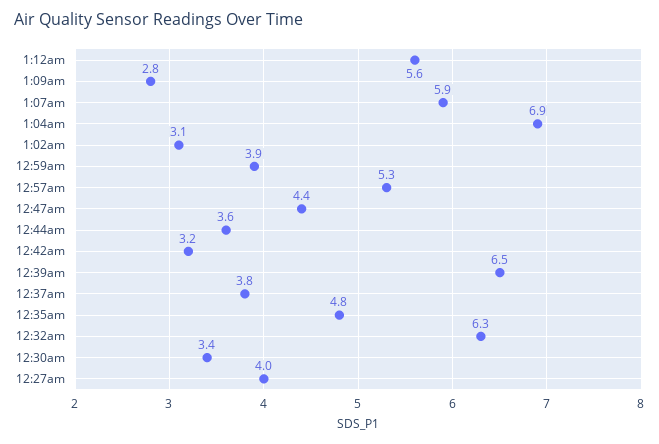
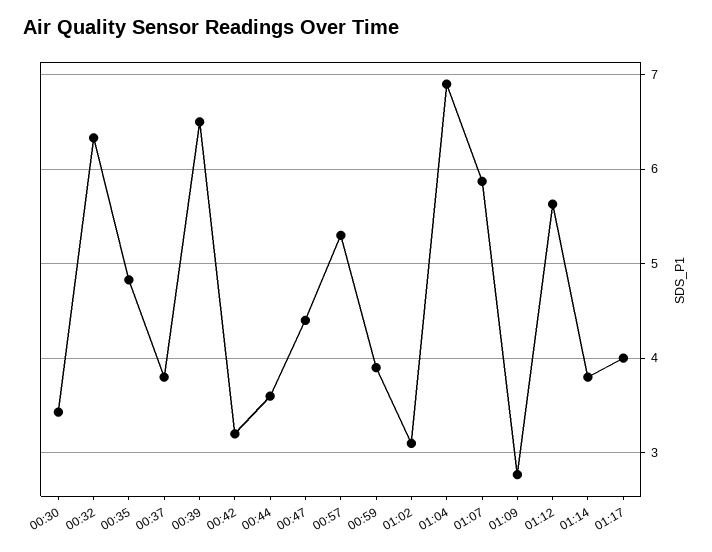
12:27am: 4 -> none
01:14: none -> 3.8
01:17: none -> 4

